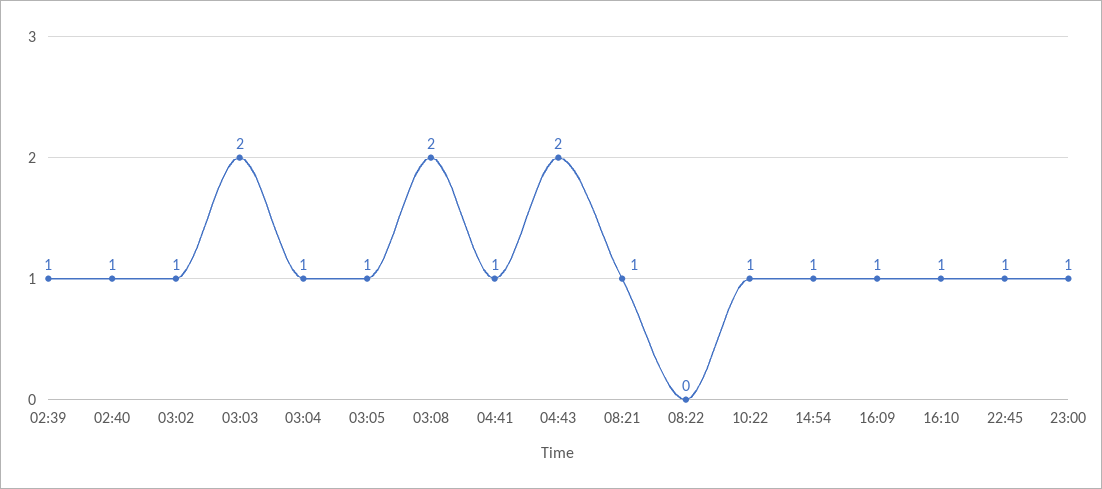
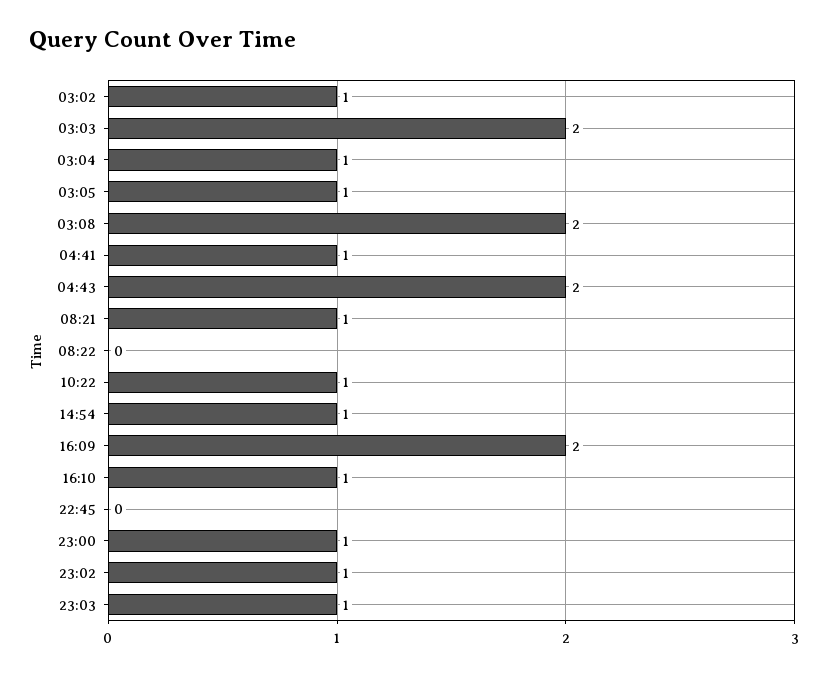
02:39: 1 -> none
02:40: 1 -> none
16:09: 1 -> 2
22:45: 1 -> 0
23:02: none -> 1
23:03: none -> 1

